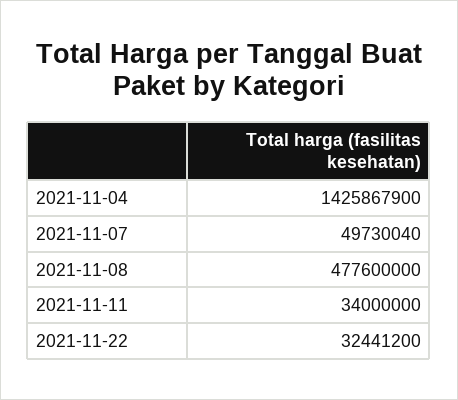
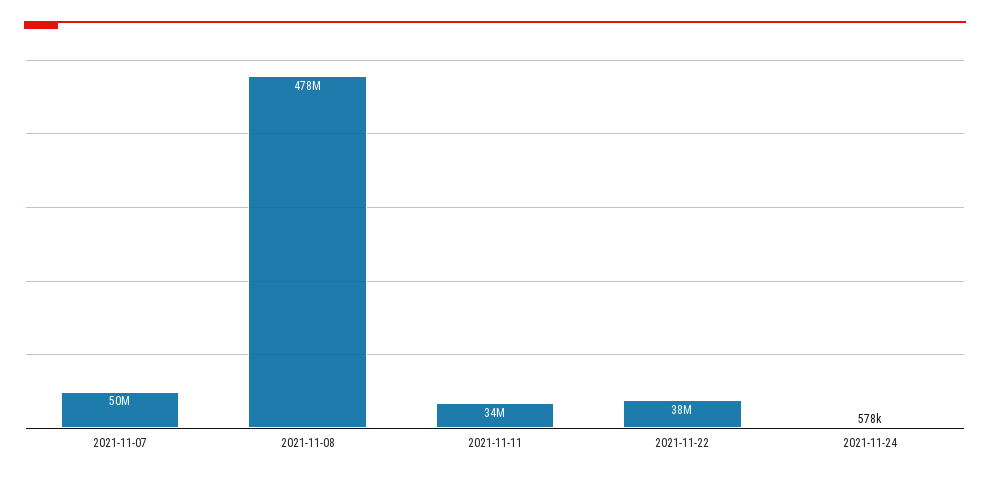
2021-11-04: 1425867900 -> none
2021-11-22: 32441200 -> 38000000
2021-11-24: none -> 578000

